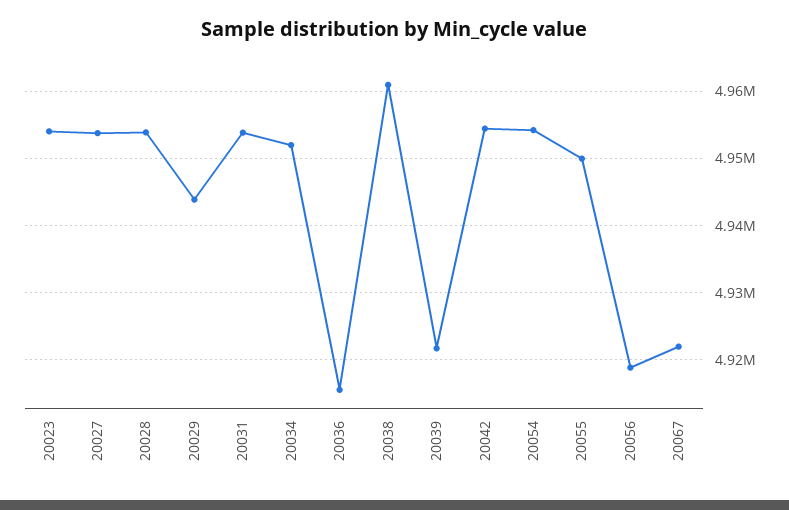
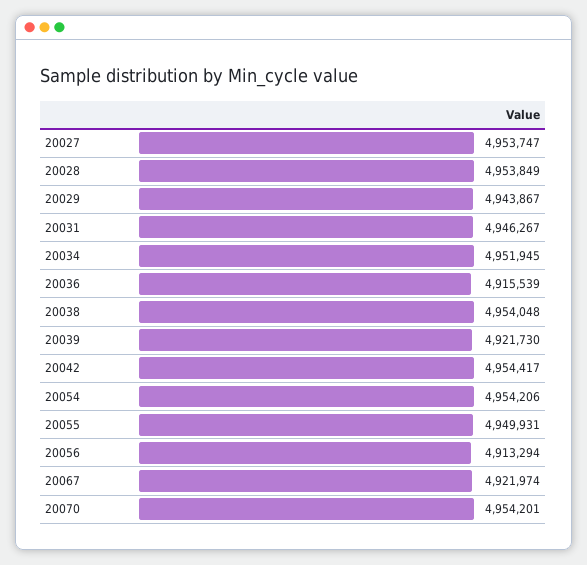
20023: 4954000 -> none
20031: 4954000 -> 4946267
20038: 4961000 -> 4954048
20056: 4919000 -> 4913294
20070: none -> 4954201

